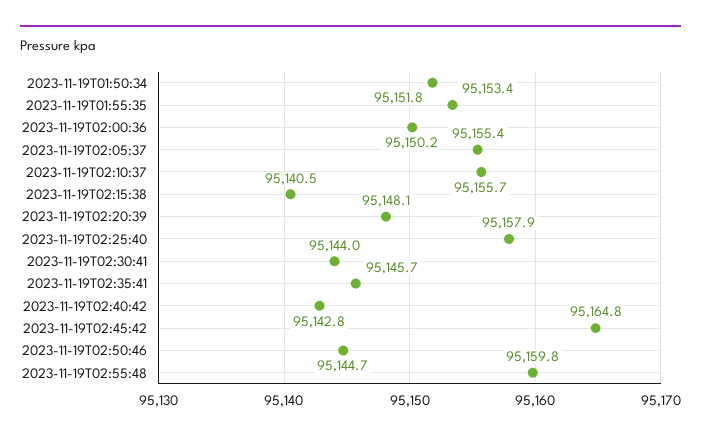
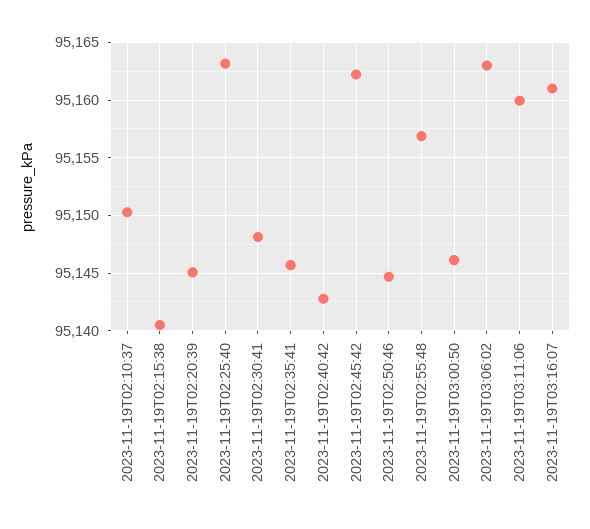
2023-11-19T01:50:34: 95151.8 -> none
2023-11-19T01:55:35: 95153.4 -> none
2023-11-19T02:00:36: 95150.2 -> none
2023-11-19T02:05:37: 95155.4 -> none
2023-11-19T02:10:37: 95155.7 -> 95150
2023-11-19T02:20:39: 95148.1 -> 95145
2023-11-19T02:25:40: 95157.9 -> 95163
2023-11-19T02:30:41: 95144 -> 95148
2023-11-19T02:45:42: 95164.8 -> 95162
2023-11-19T02:55:48: 95159.8 -> 95157
2023-11-19T03:00:50: none -> 95146
2023-11-19T03:06:02: none -> 95163
2023-11-19T03:11:06: none -> 95160
2023-11-19T03:16:07: none -> 95161

